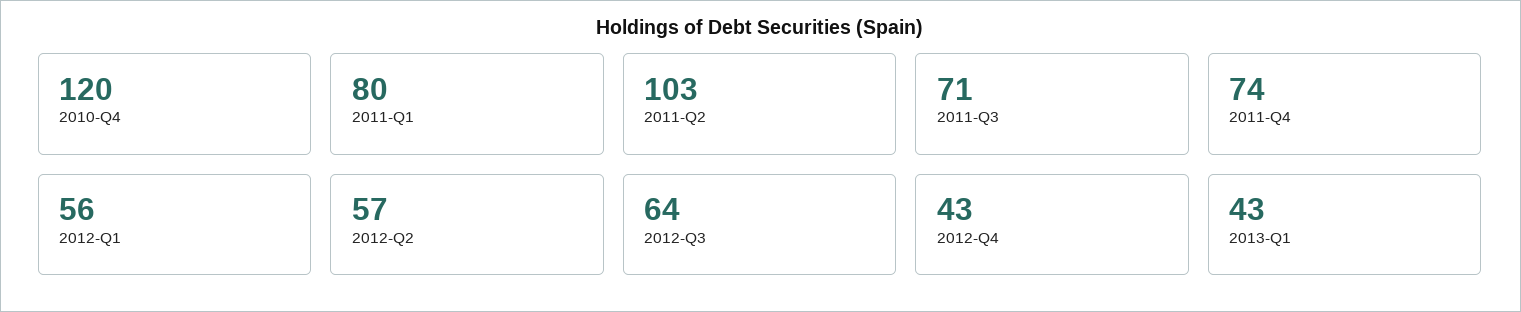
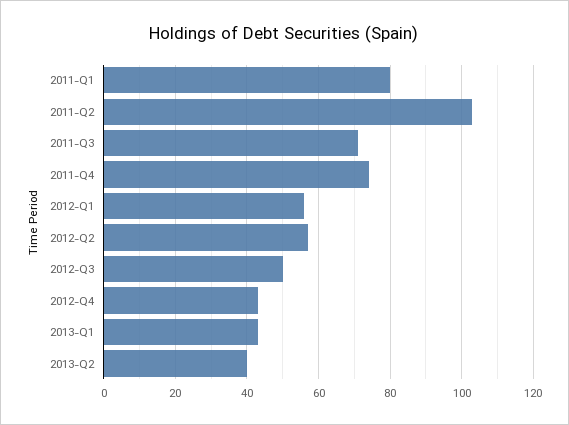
2010-Q4: 120 -> none
2012-Q3: 64 -> 50
2013-Q2: none -> 40

